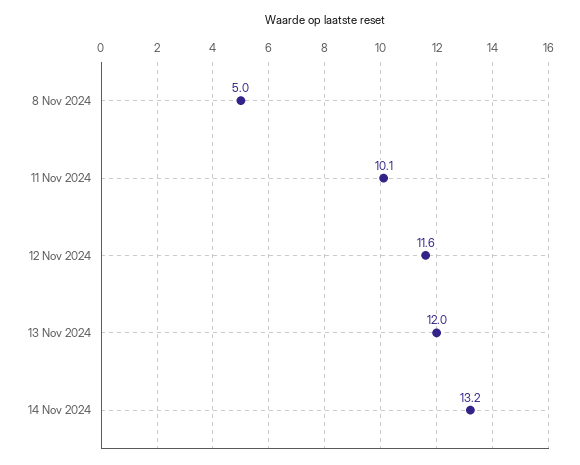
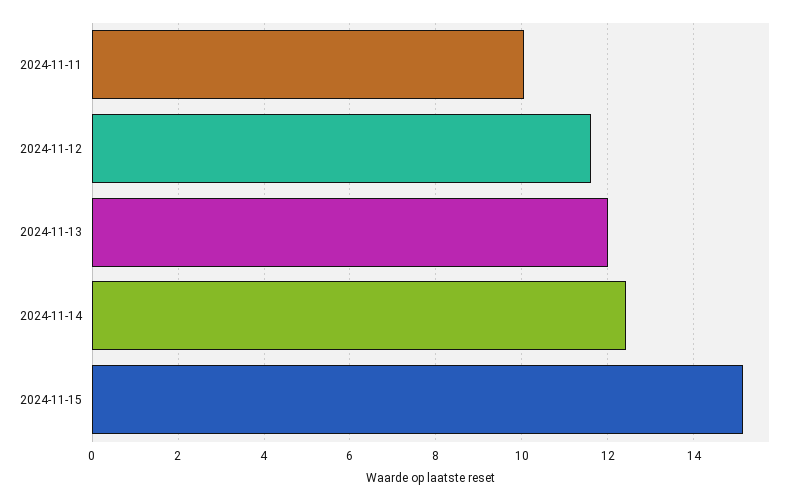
8 Nov 2024: 5 -> none
14 Nov 2024: 13.2 -> 12.4
2024-11-15: none -> 15.2

